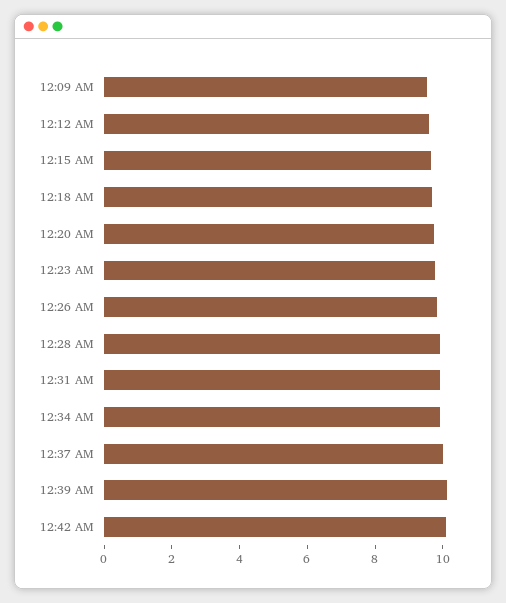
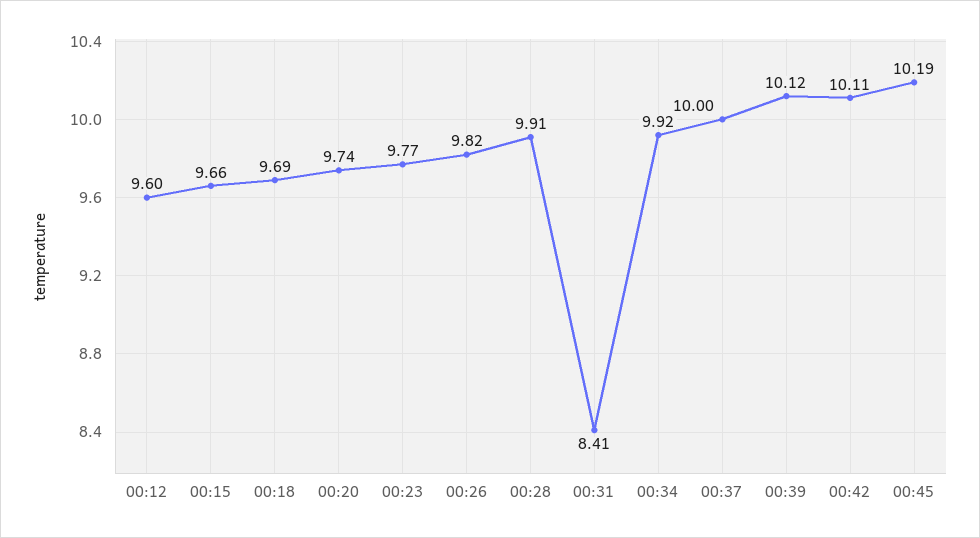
12:09 AM: 9.5 -> none
12:31 AM: 10 -> 8.41
00:45: none -> 10.19

